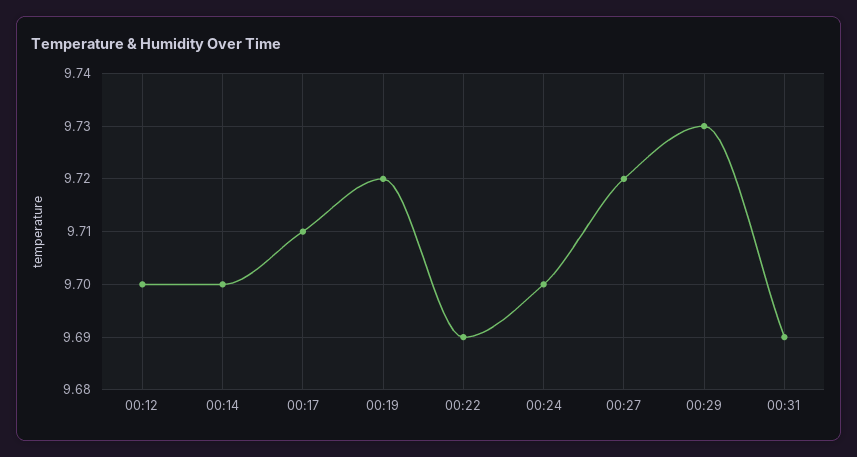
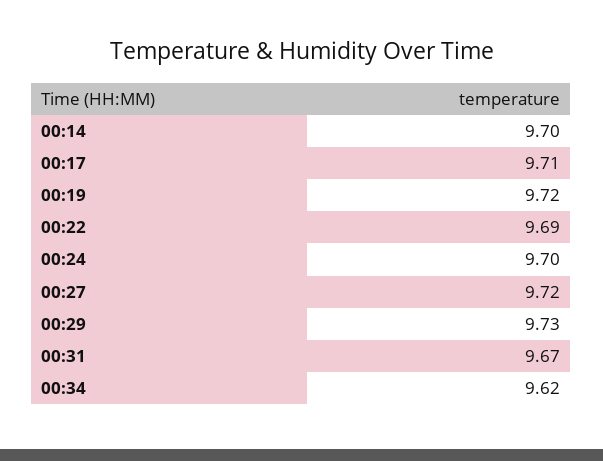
00:12: 9.7 -> none
00:31: 9.69 -> 9.67
00:34: none -> 9.62

